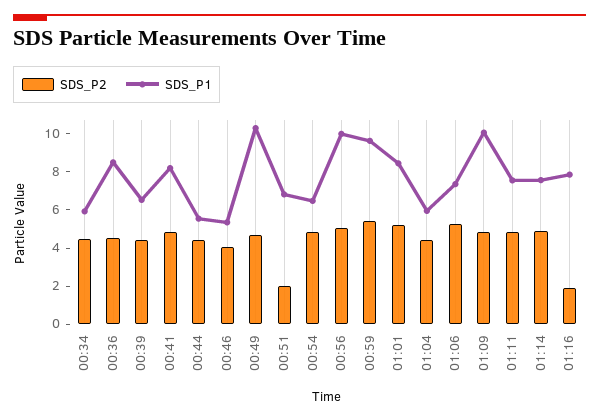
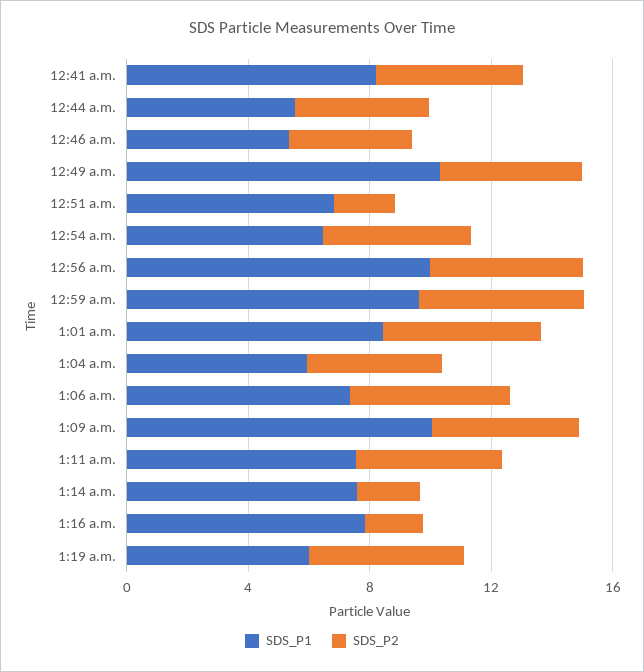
SDS_P2, 00:34: 4.5 -> none
SDS_P1, 00:34: 6 -> none
SDS_P2, 00:36: 4.5 -> none
SDS_P1, 00:36: 8.5 -> none
SDS_P2, 00:39: 4.5 -> none
SDS_P1, 00:39: 6.5 -> none
SDS_P2, 01:14: 5 -> 2
SDS_P1, 1:19 a.m.: none -> 6
SDS_P2, 1:19 a.m.: none -> 5

